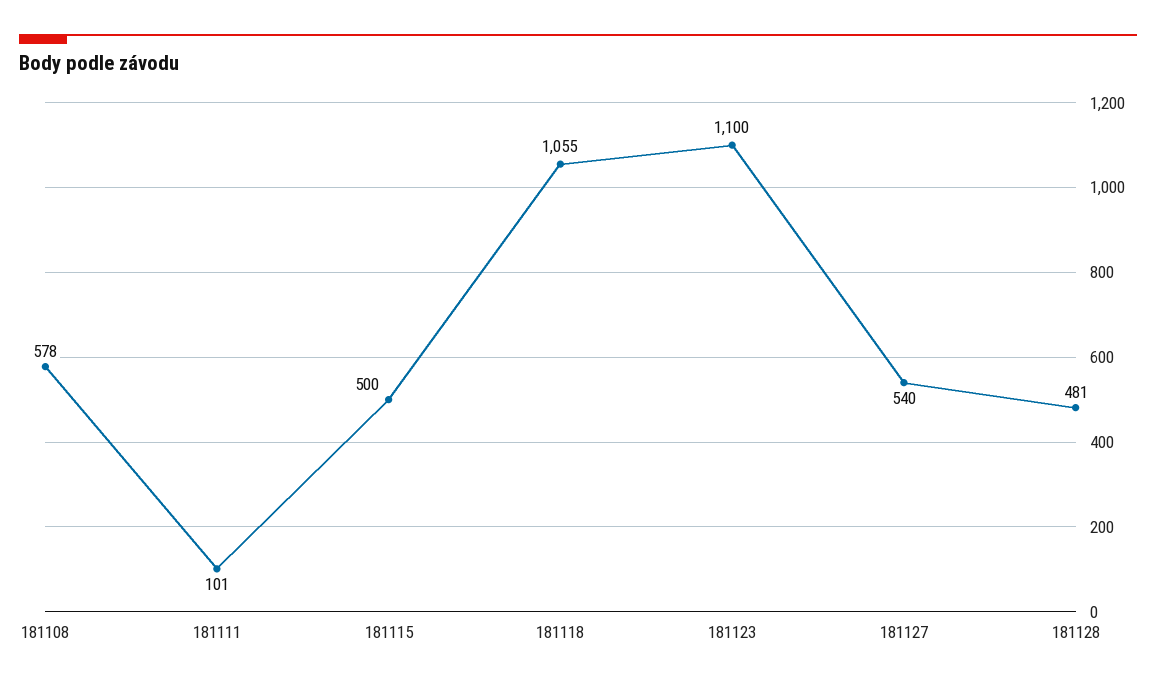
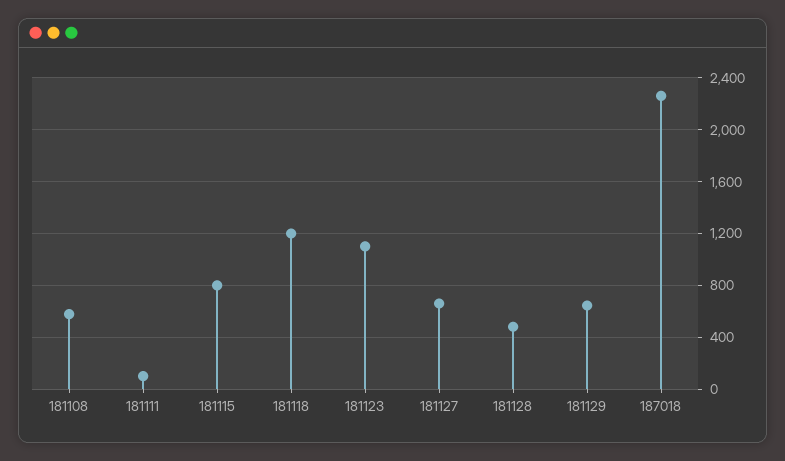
181115: 500 -> 800
181118: 1055 -> 1200
181127: 540 -> 650
181129: none -> 650
187018: none -> 2250

